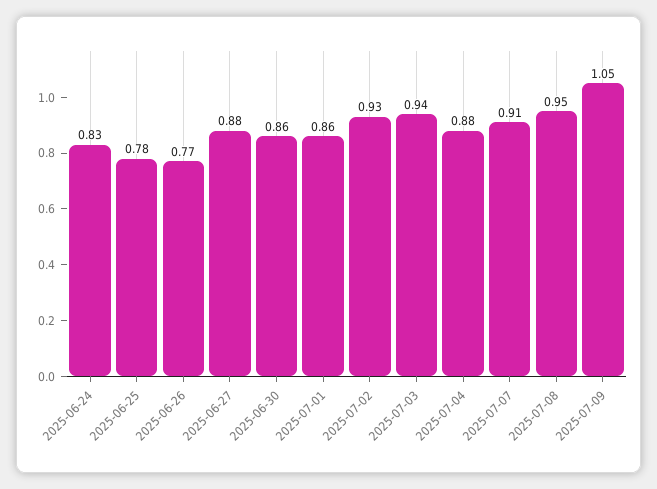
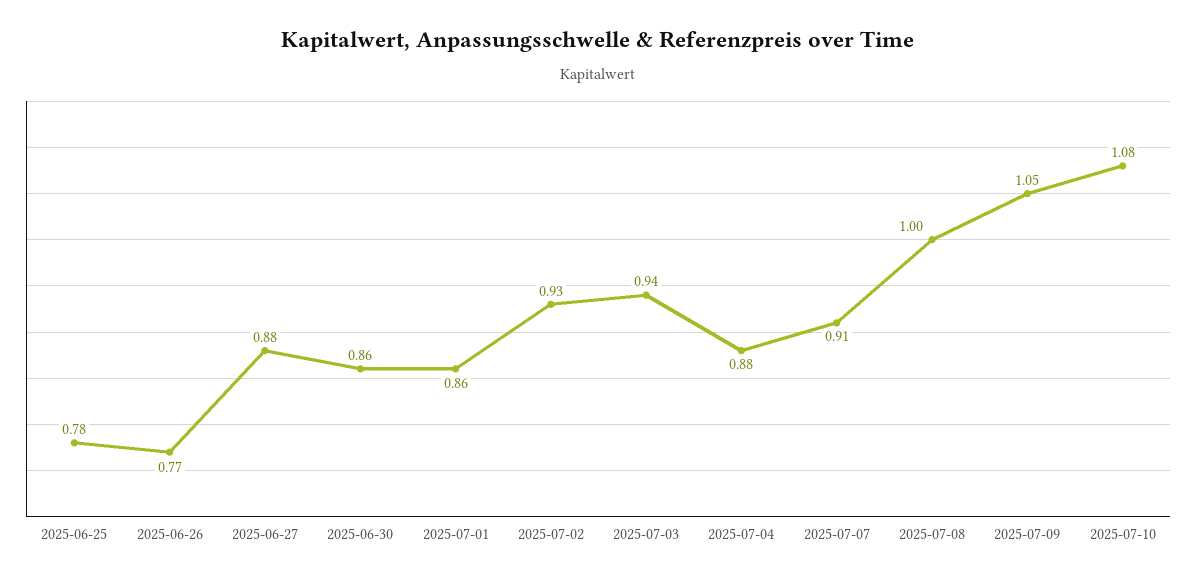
2025-06-24: 0.83 -> none
2025-07-08: 0.95 -> 1
2025-07-10: none -> 1.08

